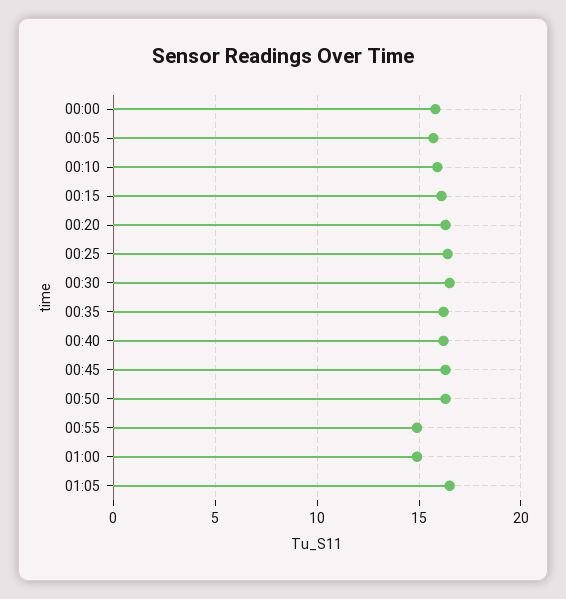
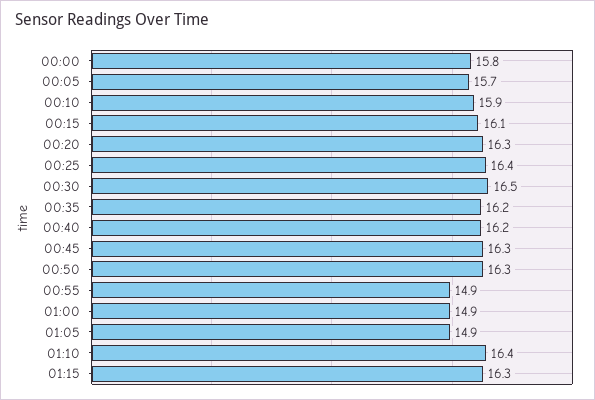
01:05: 16.5 -> 14.9
01:10: none -> 16.4
01:15: none -> 16.3

